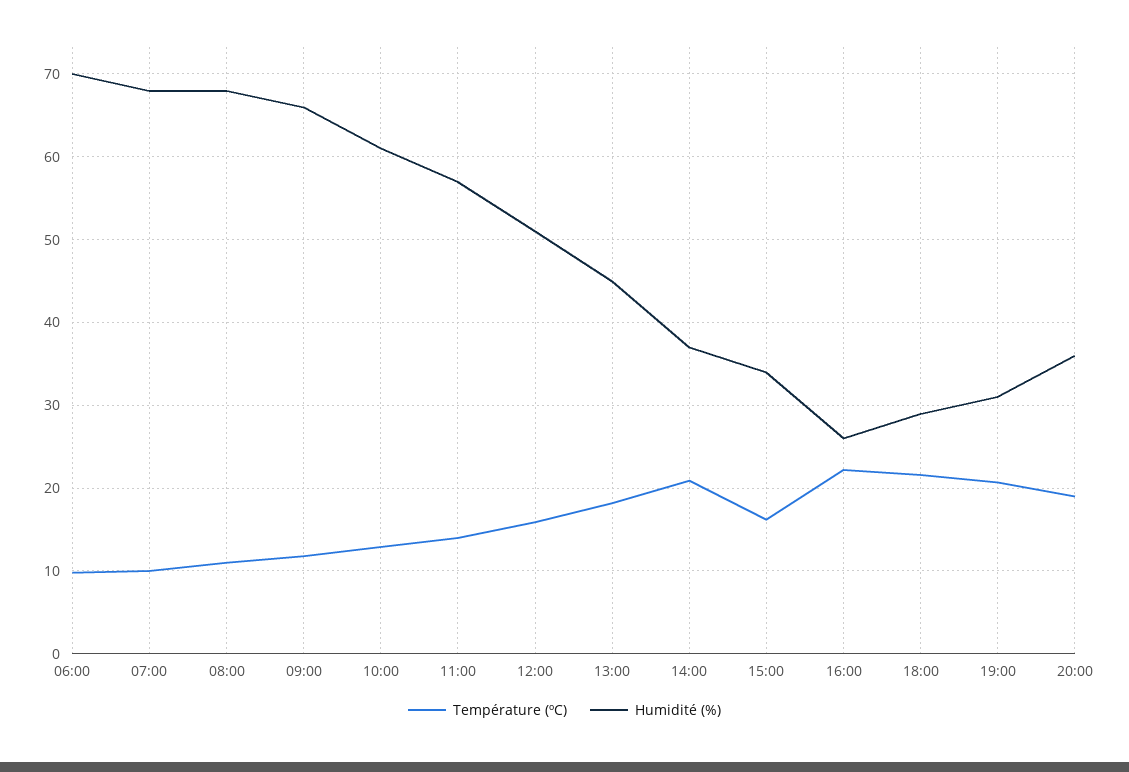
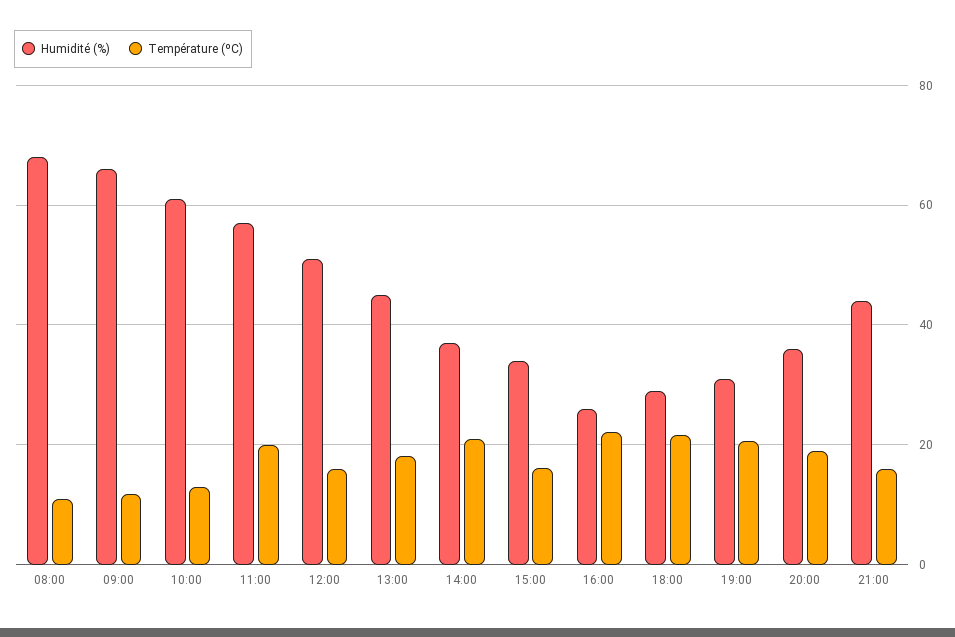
Température (ºC), 06:00: 10 -> none
Humidité (%), 06:00: 70 -> none
Température (ºC), 07:00: 10 -> none
Humidité (%), 07:00: 68 -> none
Température (ºC), 11:00: 14 -> 20
Humidité (%), 21:00: none -> 44
Température (ºC), 21:00: none -> 16

